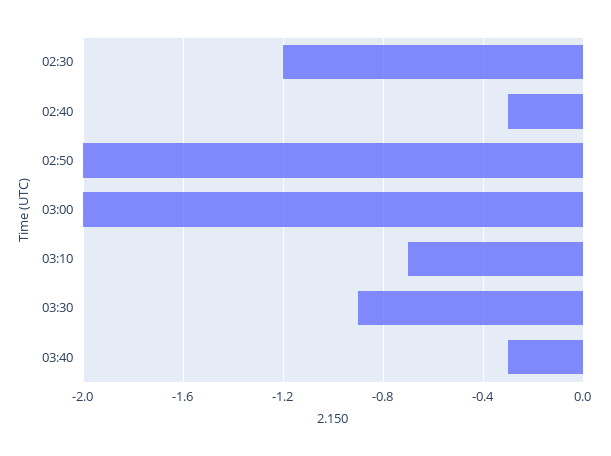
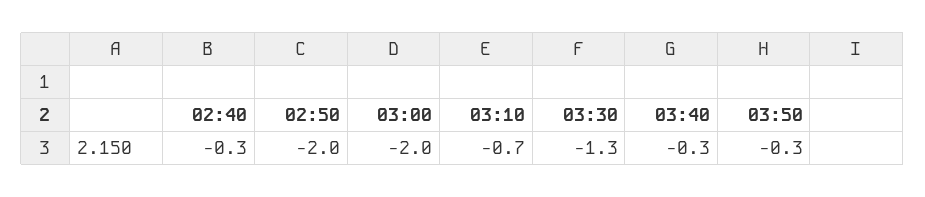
02:30: -1.2 -> none
03:30: -0.9 -> -1.3
03:50: none -> -0.3

